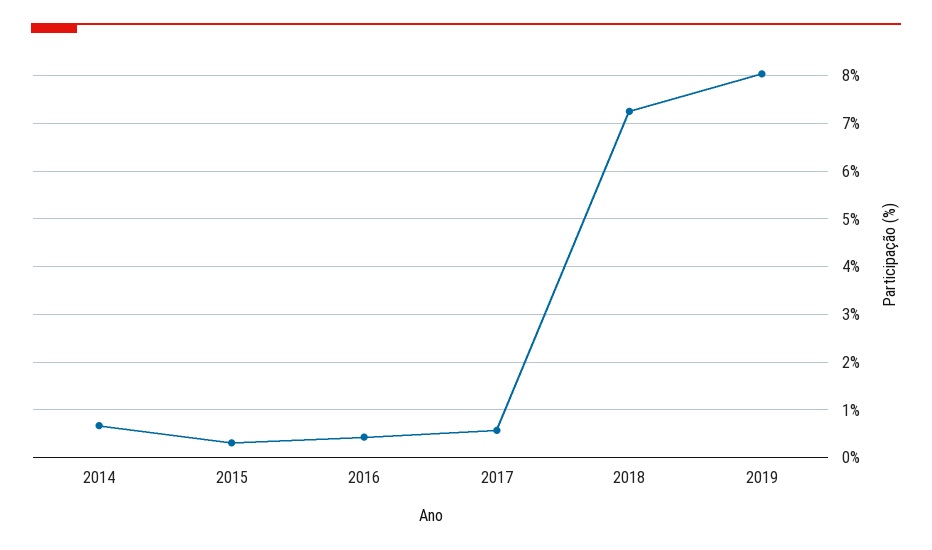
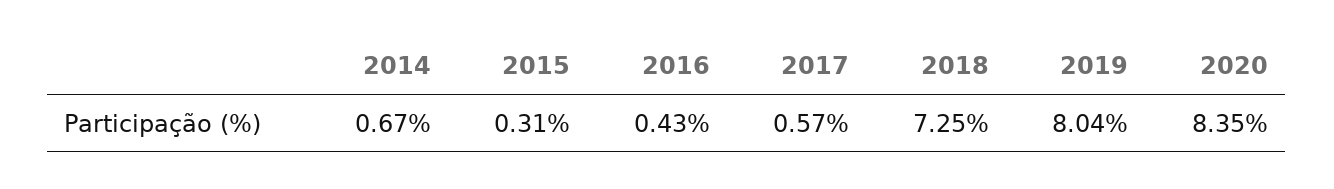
2020: none -> 8.35

